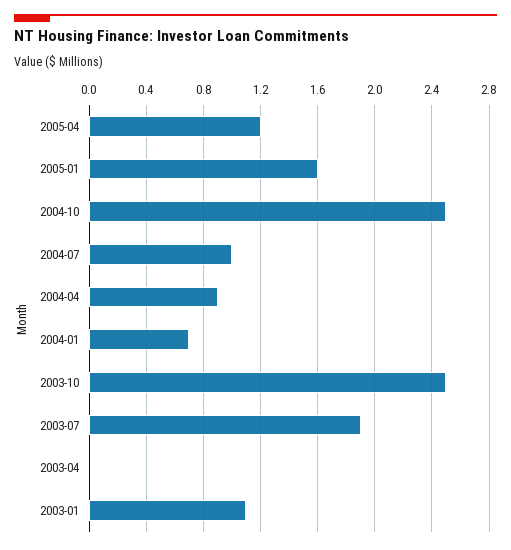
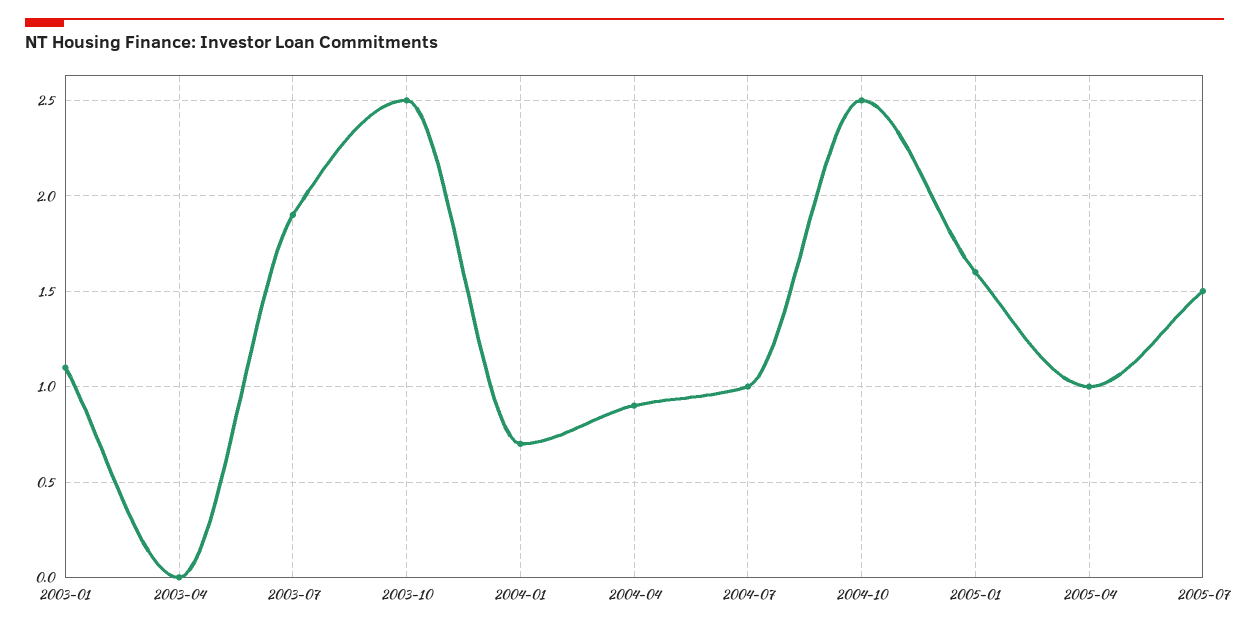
2005-04: 1.2 -> 1
2005-07: none -> 1.5

